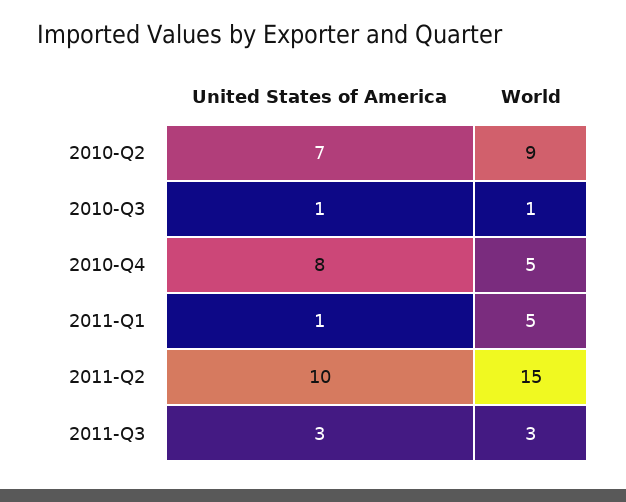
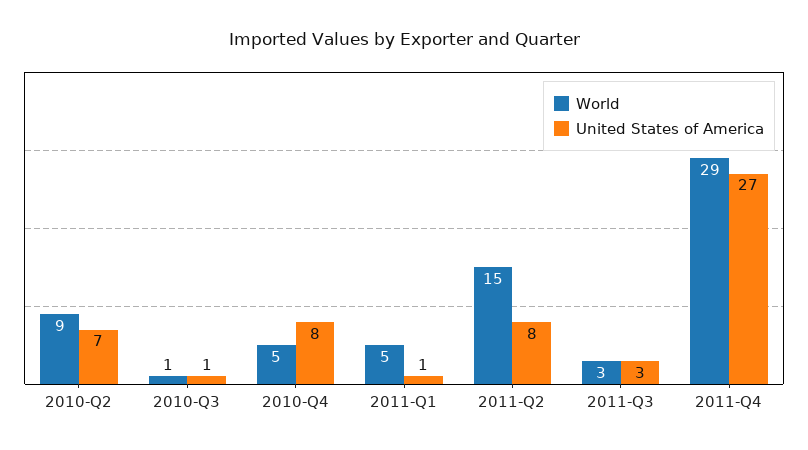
United States of America, 2011-Q2: 10 -> 8
World, 2011-Q4: none -> 29
United States of America, 2011-Q4: none -> 27

